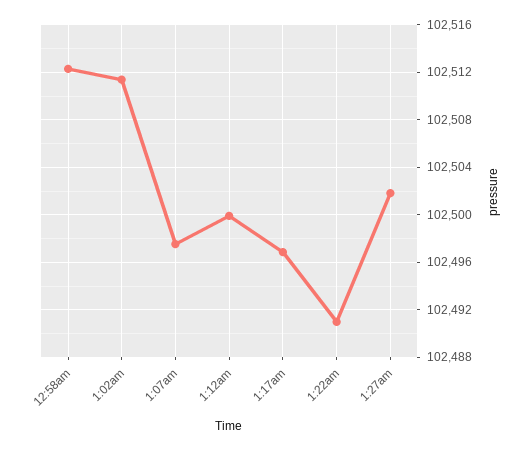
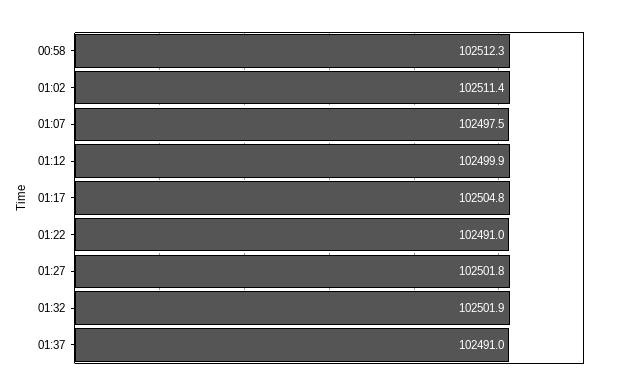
1:17am: 102497 -> 102504.8
01:32: none -> 102501.9
01:37: none -> 102491

